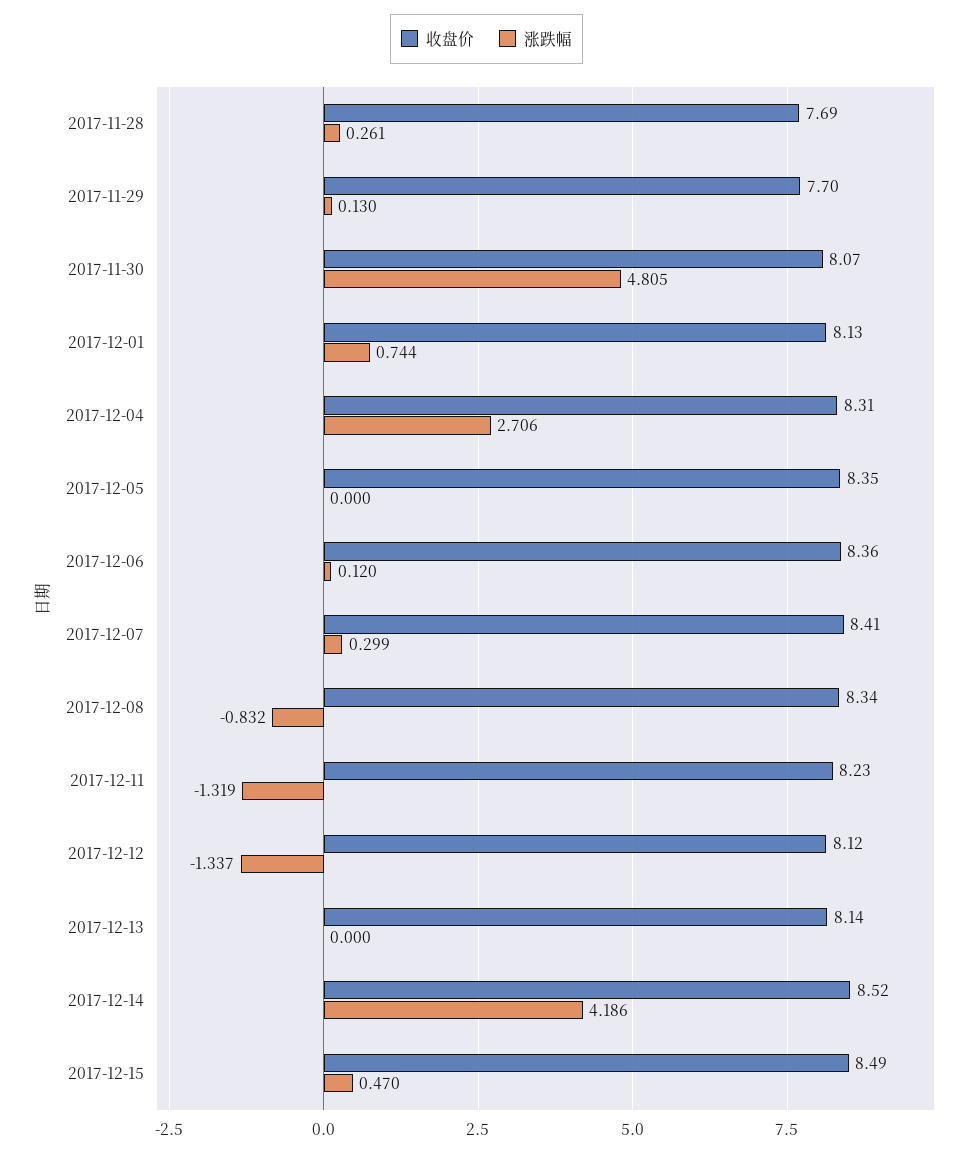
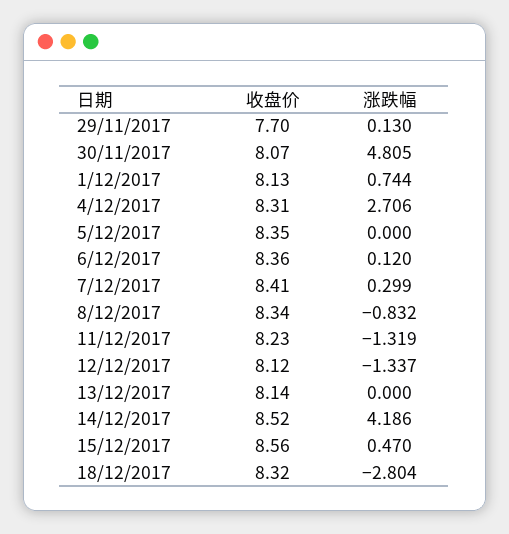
收盘价, 2017-11-28: 7.69 -> none
涨跌幅, 2017-11-28: 0.261 -> none
收盘价, 2017-12-15: 8.49 -> 8.56
收盘价, 18/12/2017: none -> 8.32
涨跌幅, 18/12/2017: none -> -2.804

